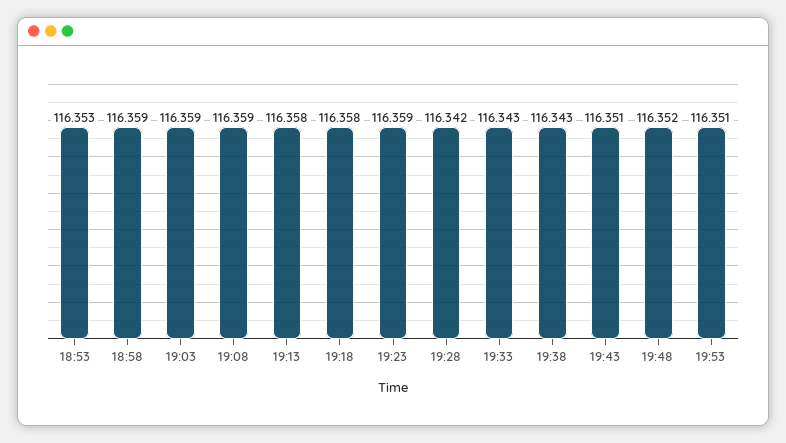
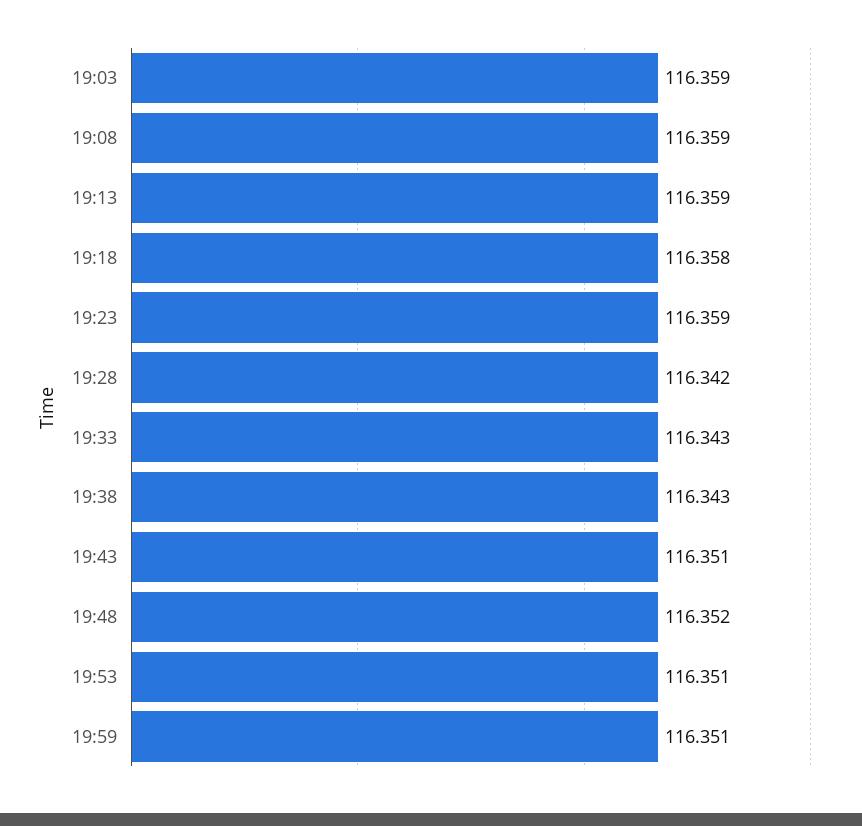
18:53: 116.353 -> none
18:58: 116.359 -> none
19:13: 116.358 -> 116.359
19:59: none -> 116.351

